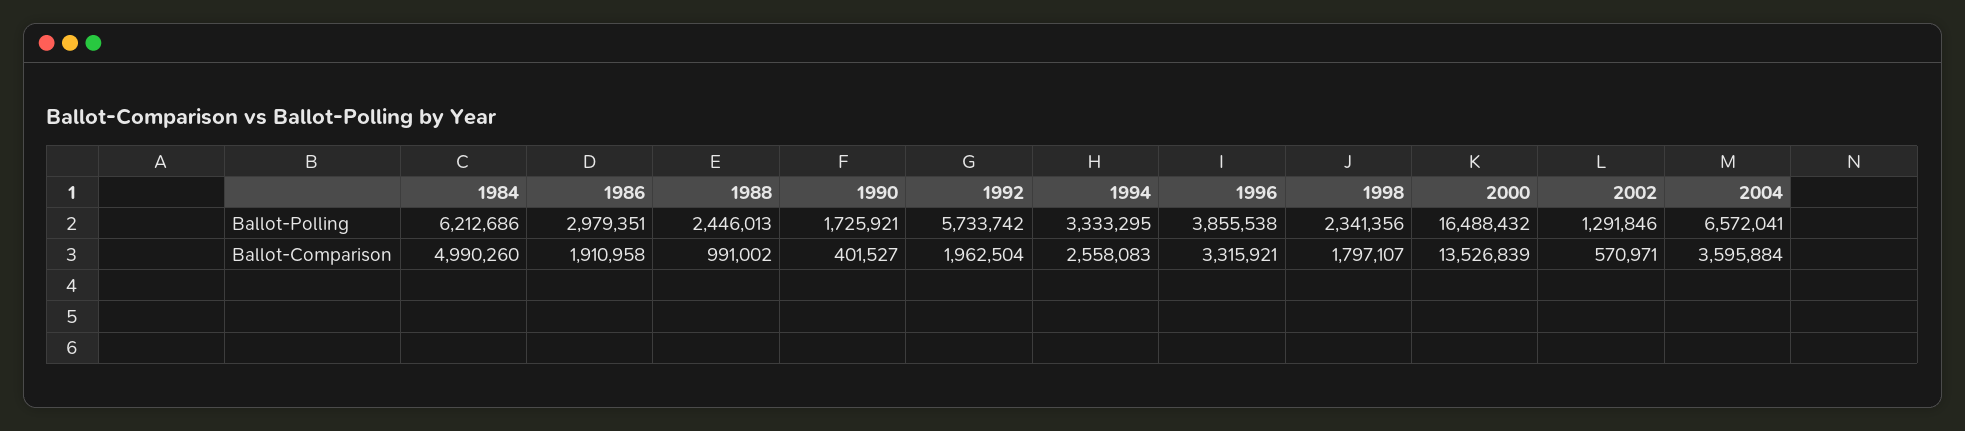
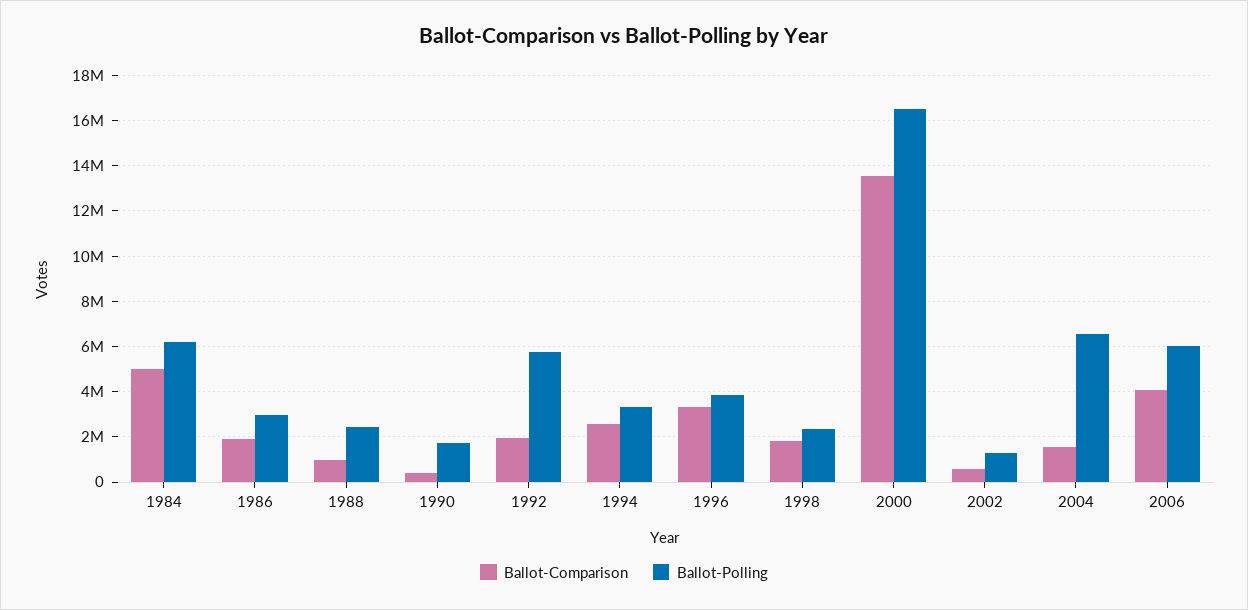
Ballot-Comparison, 2004: 3595884 -> 1500000
Ballot-Comparison, 2006: none -> 4000000
Ballot-Polling, 2006: none -> 6000000

